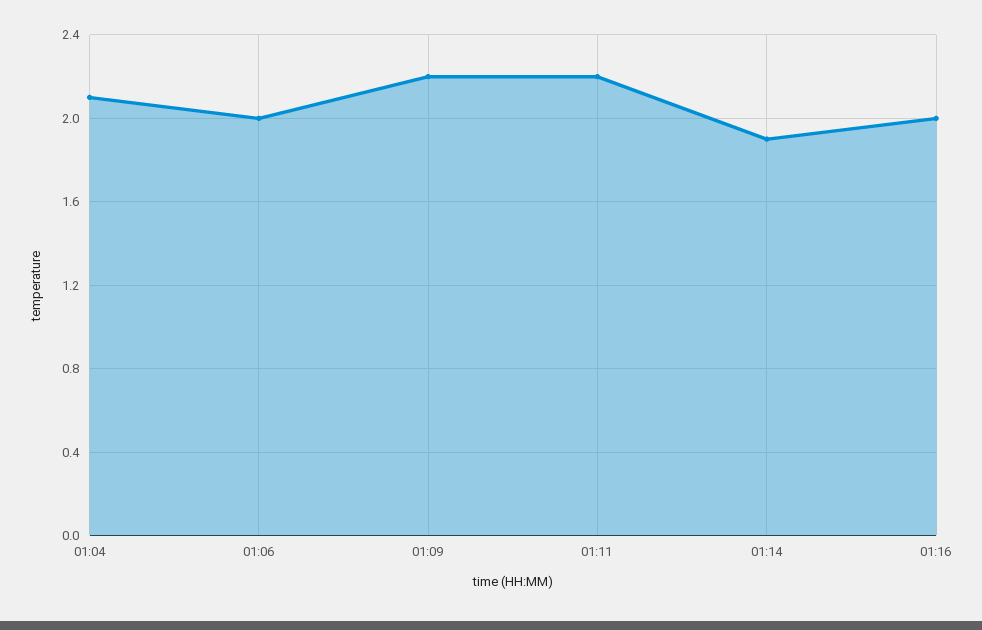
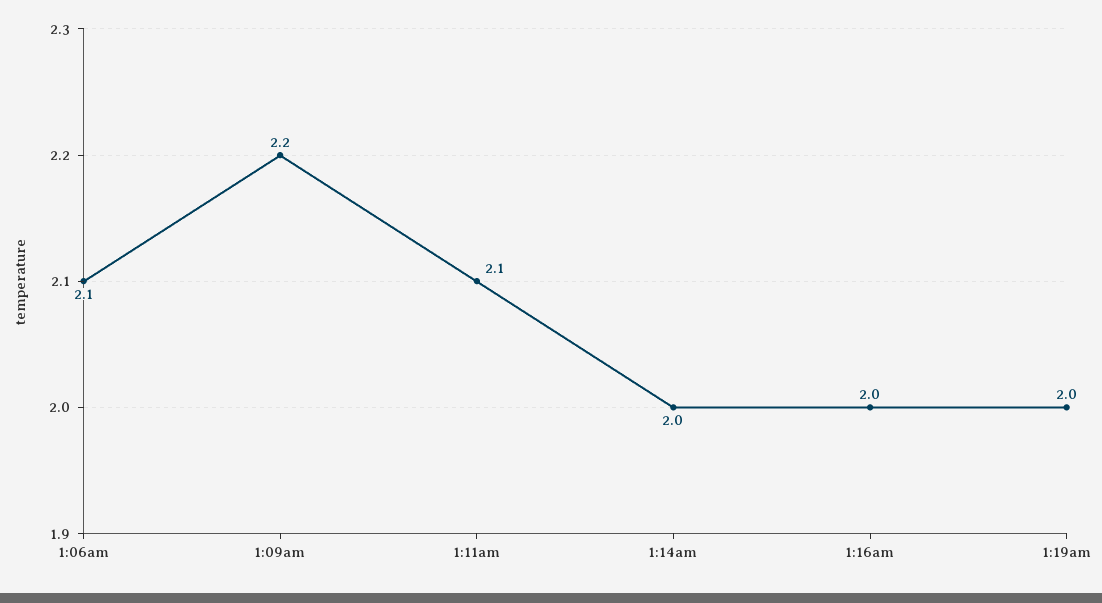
01:04: 2.1 -> none
01:06: 2 -> 2.1
01:11: 2.2 -> 2.1
01:14: 1.9 -> 2
1:19am: none -> 2

